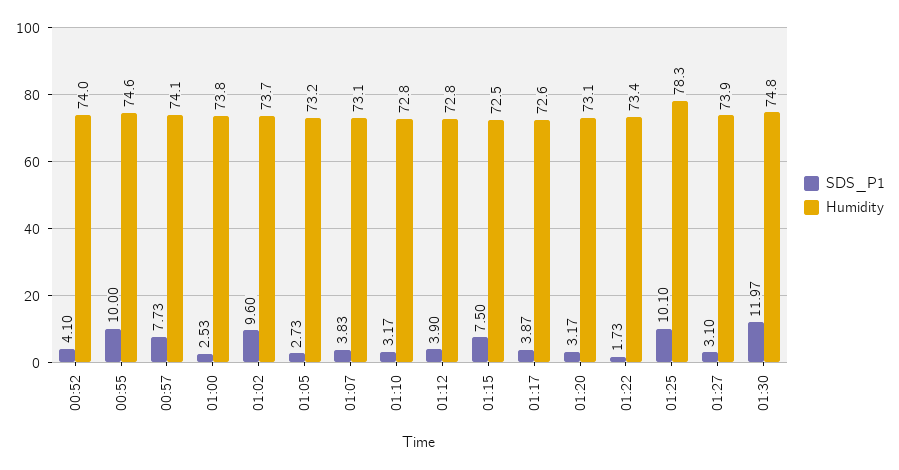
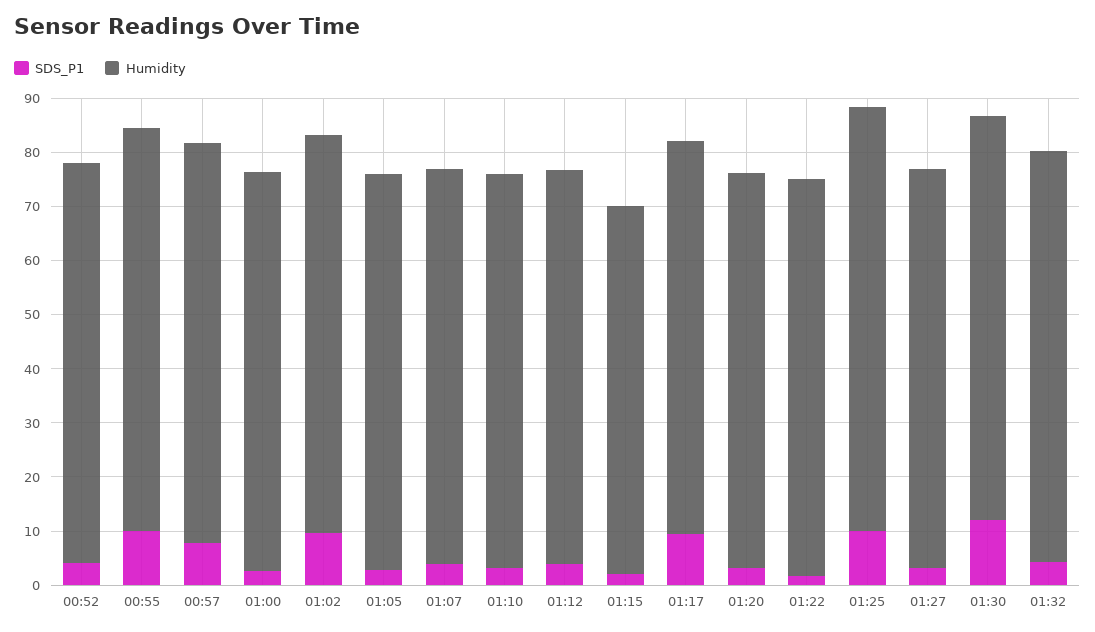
SDS_P1, 01:15: 7.5 -> 2
Humidity, 01:15: 72.5 -> 68
SDS_P1, 01:17: 3.87 -> 10
SDS_P1, 01:32: none -> 4
Humidity, 01:32: none -> 76

